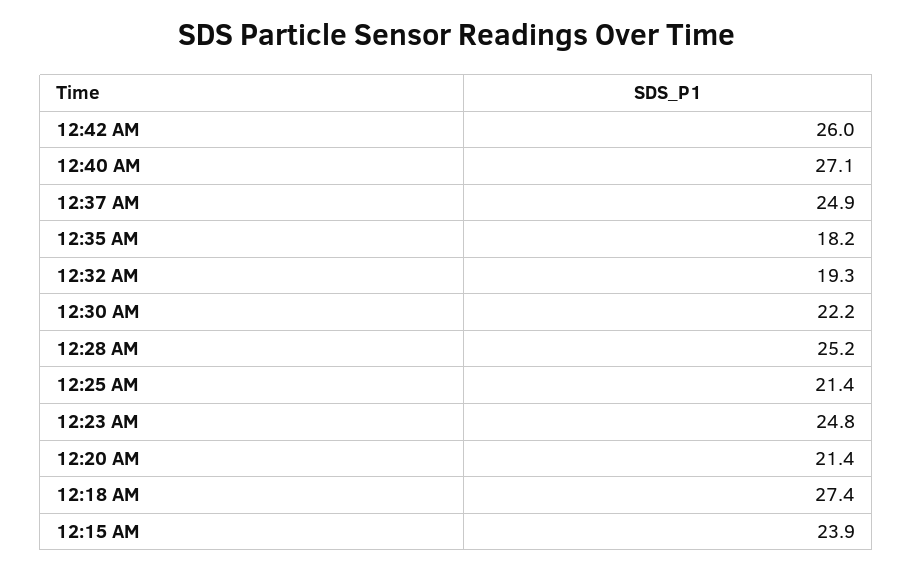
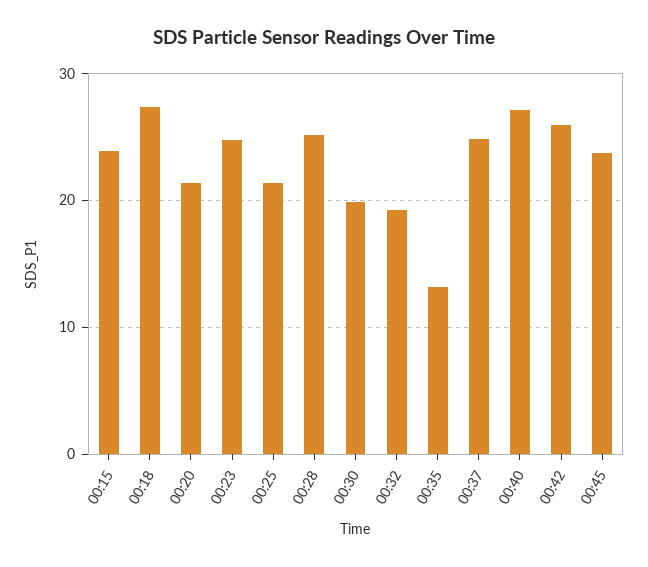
12:35 AM: 18.2 -> 13
12:30 AM: 22.2 -> 20
00:45: none -> 24

